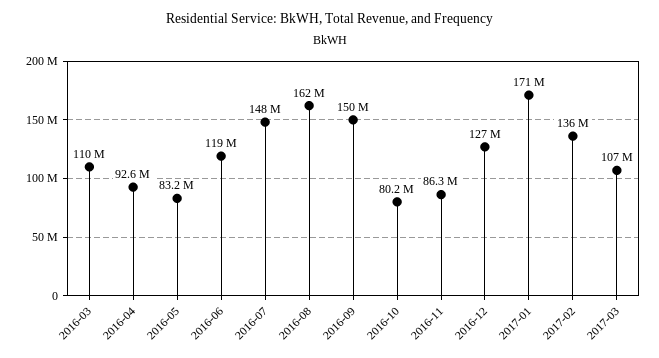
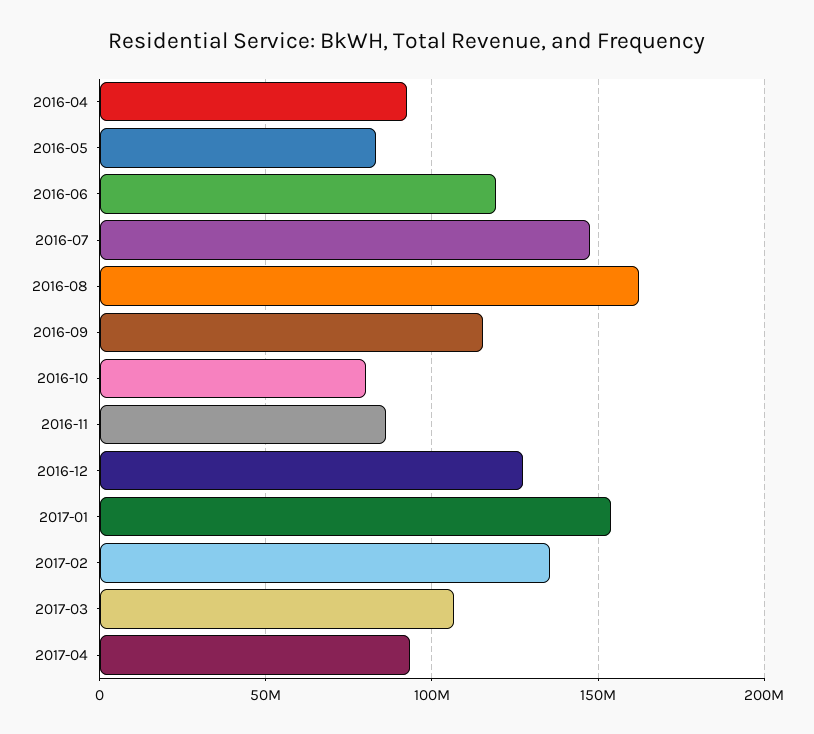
2016-03: 110000000 -> none
2016-09: 150000000 -> 115000000
2017-01: 171000000 -> 155000000
2017-04: none -> 95000000

